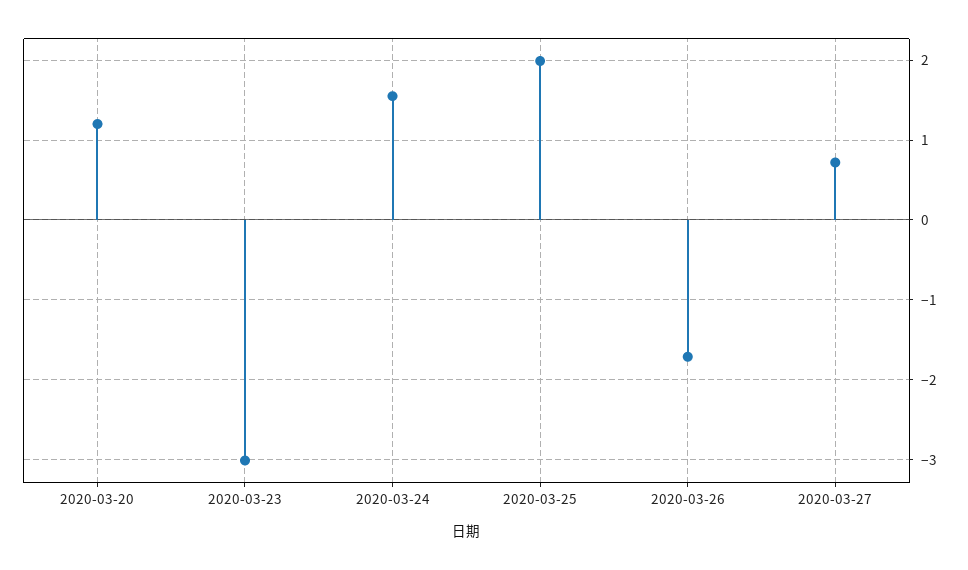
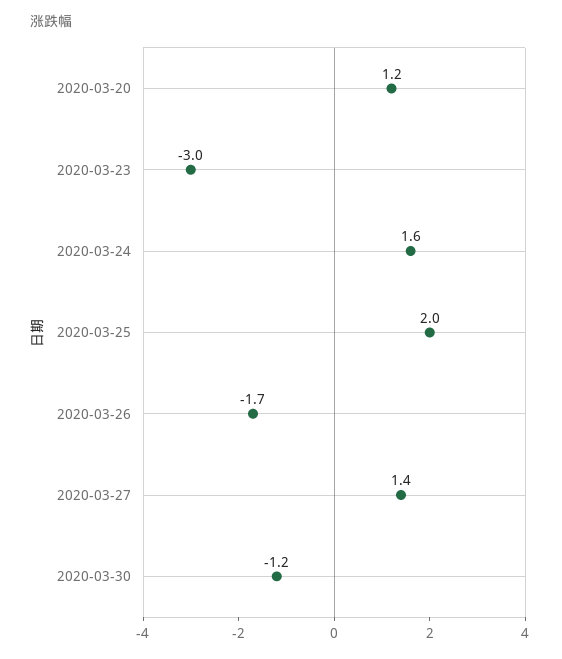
2020-03-27: 0.7 -> 1.4
2020-03-30: none -> -1.2

